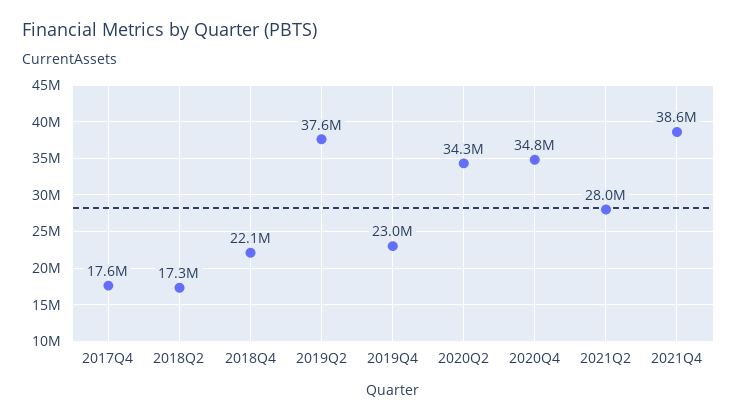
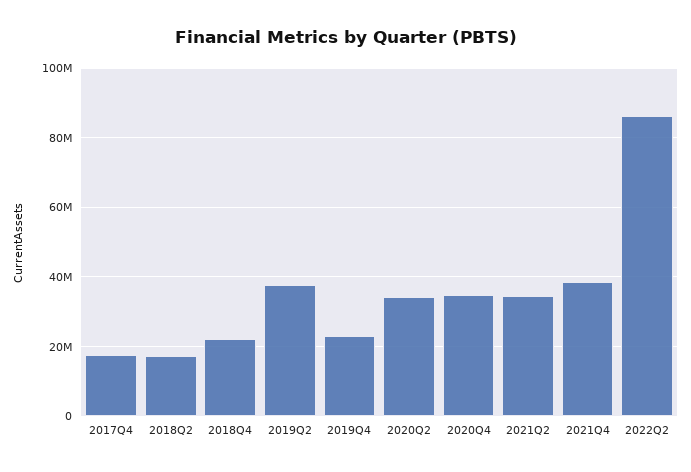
2021Q2: 28000000 -> 34000000
2022Q2: none -> 86000000

